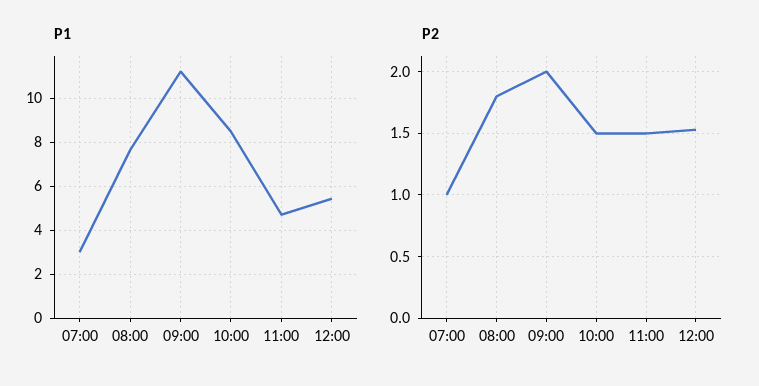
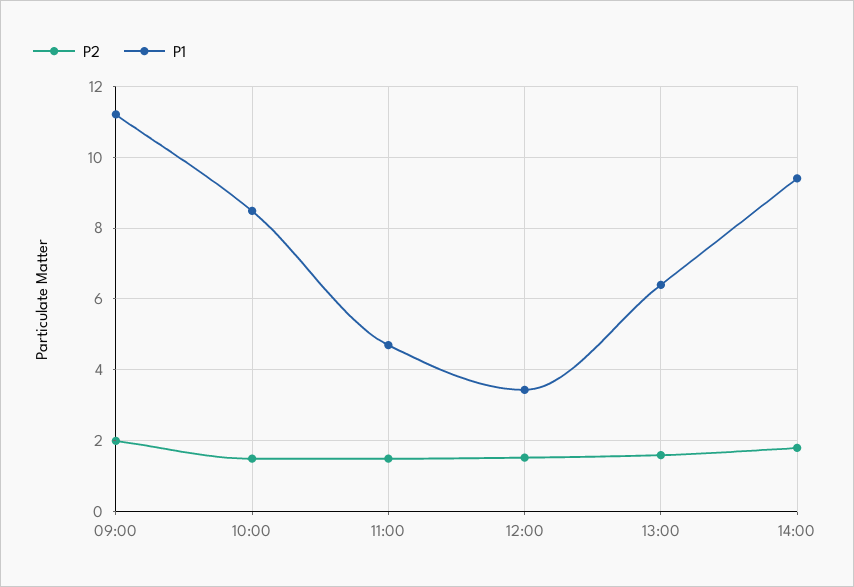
P1, 07:00: 3 -> none
P1, 08:00: 7.5 -> none
P1, 12:00: 5.5 -> 3.4
P2, 07:00: 1 -> none
P2, 08:00: 1.8 -> none
P2, 13:00: none -> 1.6
P1, 13:00: none -> 6.4
P2, 14:00: none -> 1.8
P1, 14:00: none -> 9.4

